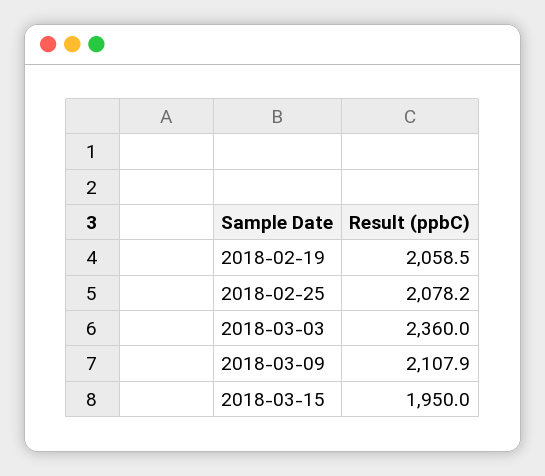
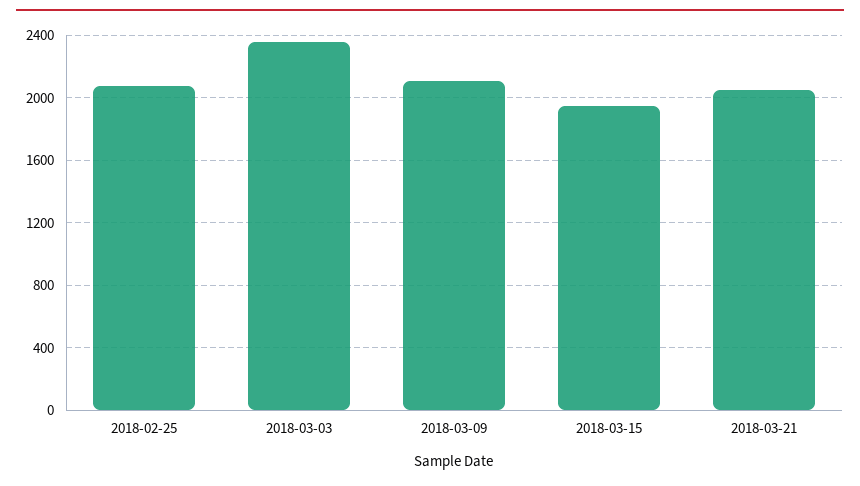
2018-02-19: 2058.5 -> none
2018-03-21: none -> 2050

